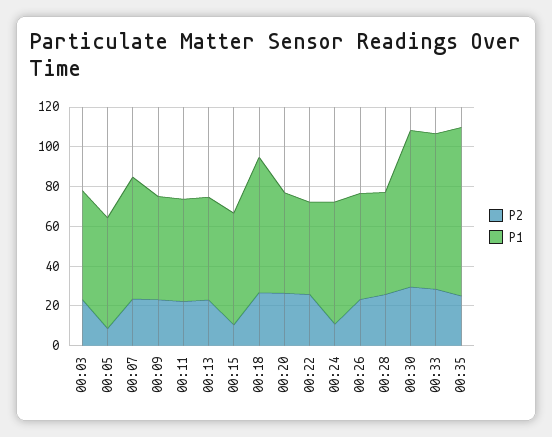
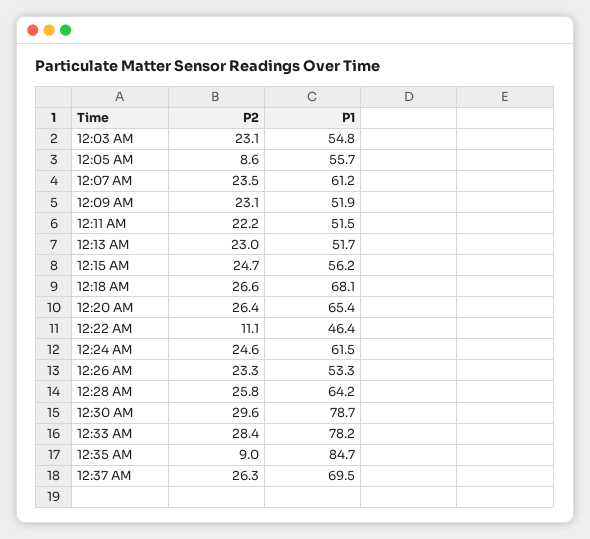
P2, 00:15: 10 -> 24.7
P1, 00:20: 50 -> 65.4
P2, 00:22: 25 -> 11.1
P2, 00:24: 10 -> 24.6
P1, 00:28: 50 -> 64.2
P2, 00:35: 25 -> 9
P2, 12:37 AM: none -> 26.3
P1, 12:37 AM: none -> 69.5

